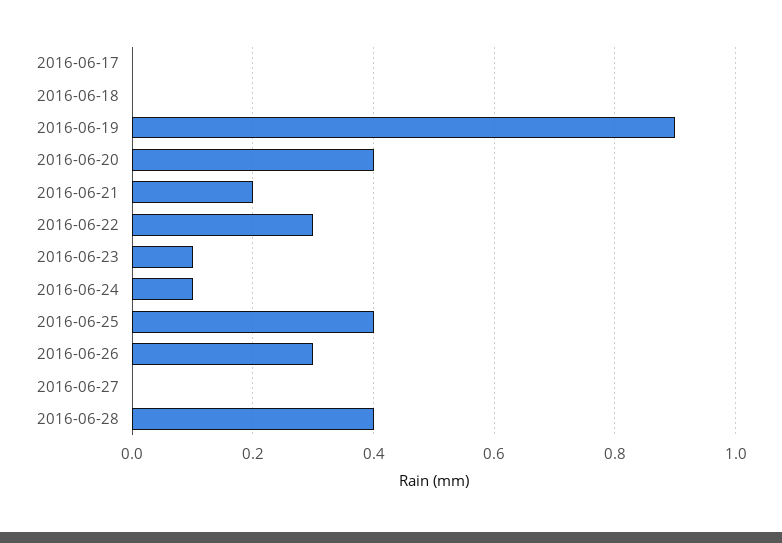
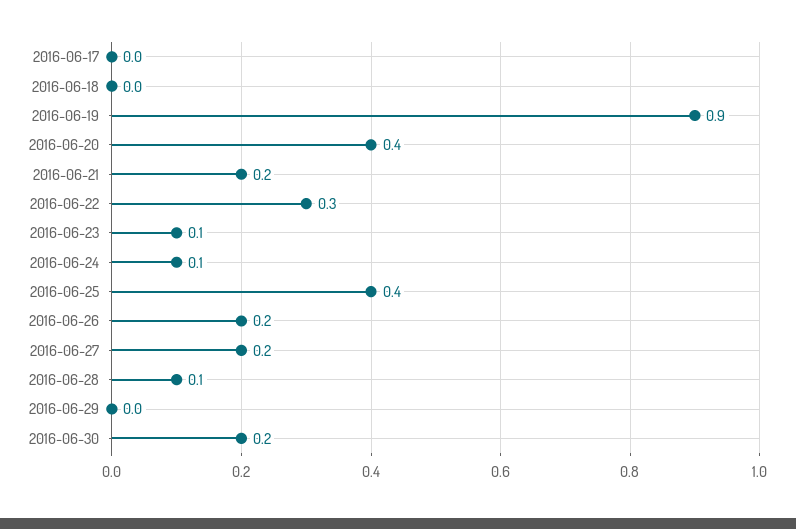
2016-06-26: 0.3 -> 0.2
2016-06-27: 0 -> 0.2
2016-06-28: 0.4 -> 0.1
2016-06-29: none -> 0
2016-06-30: none -> 0.2

